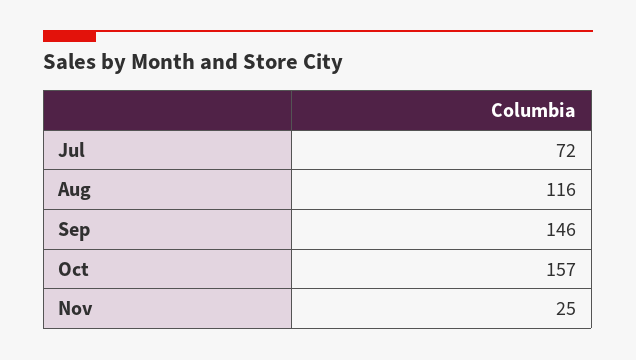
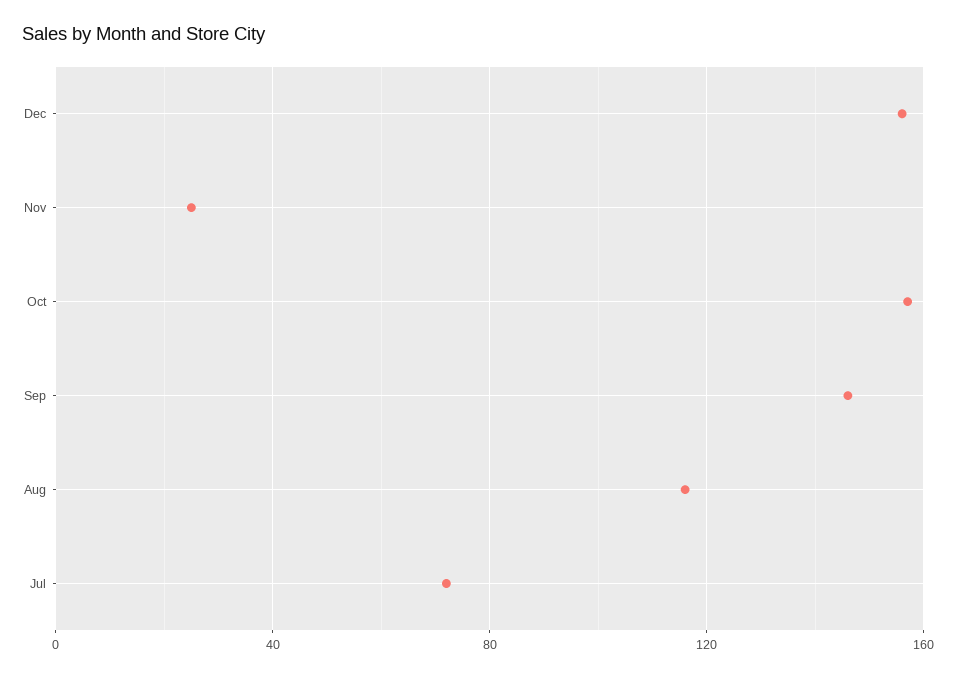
Dec: none -> 155

